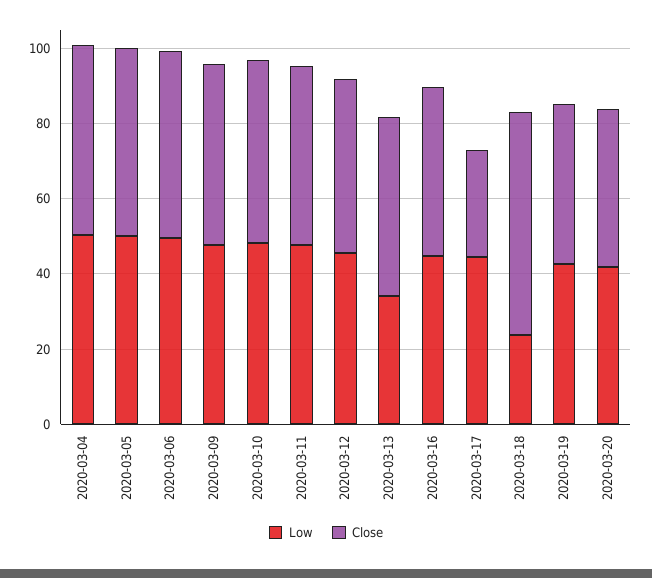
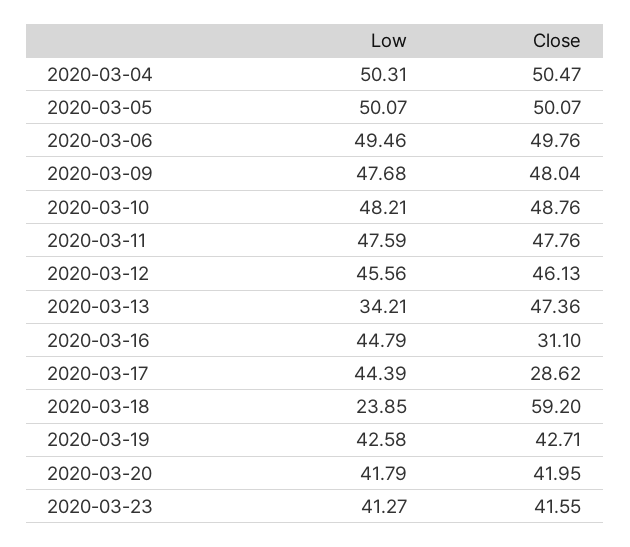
Close, 2020-03-16: 45 -> 31.1
Low, 2020-03-23: none -> 41.27
Close, 2020-03-23: none -> 41.55

